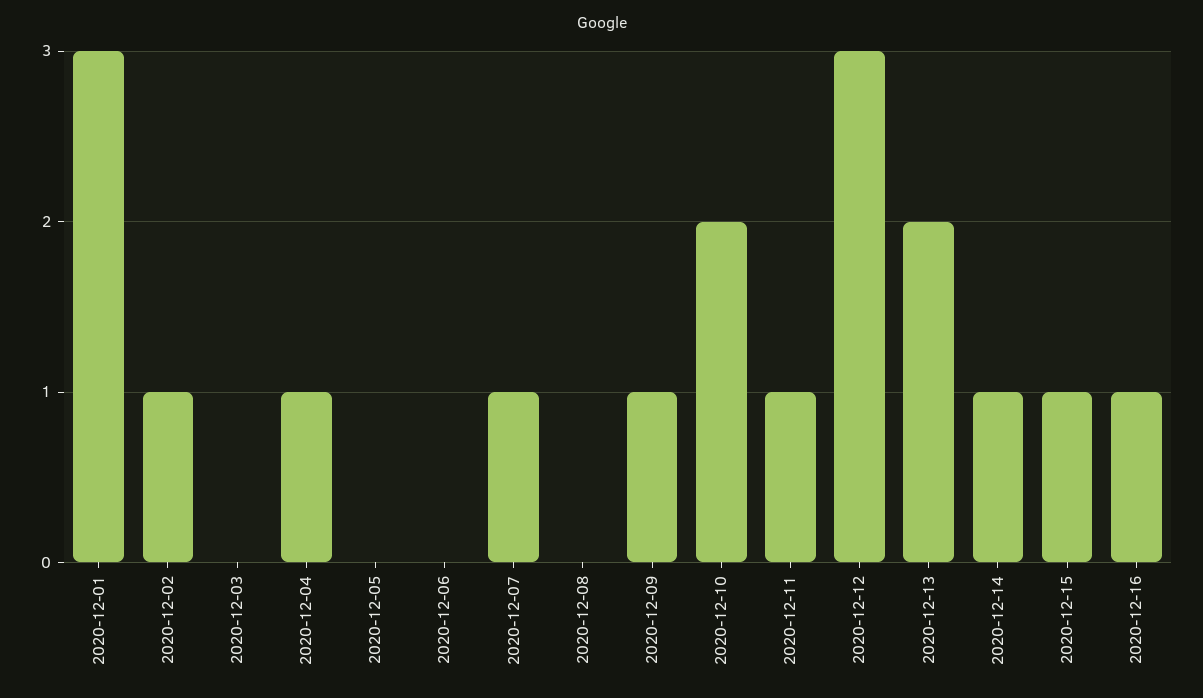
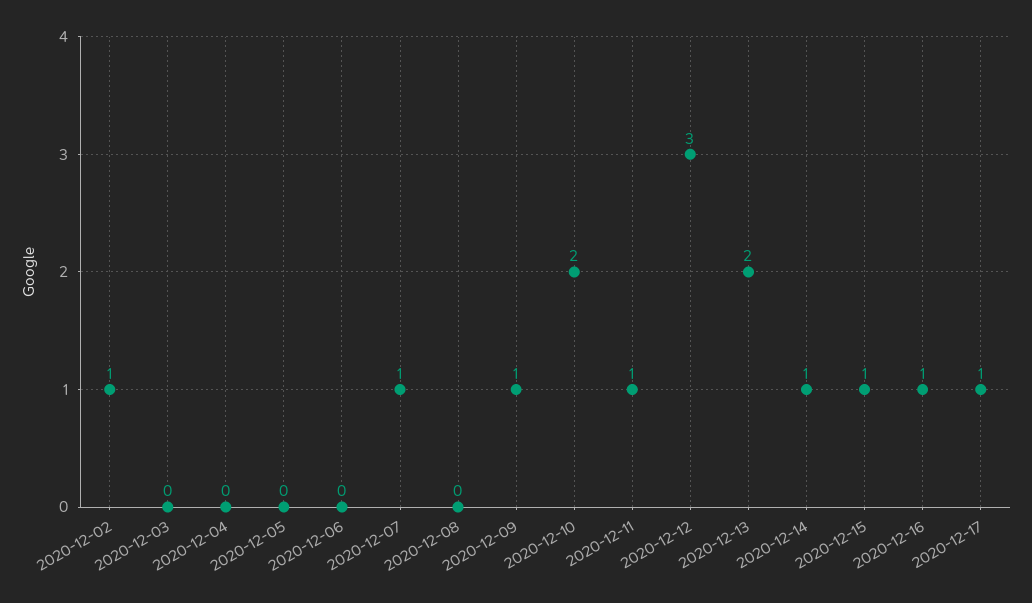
2020-12-01: 3 -> none
2020-12-04: 1 -> 0
2020-12-17: none -> 1

